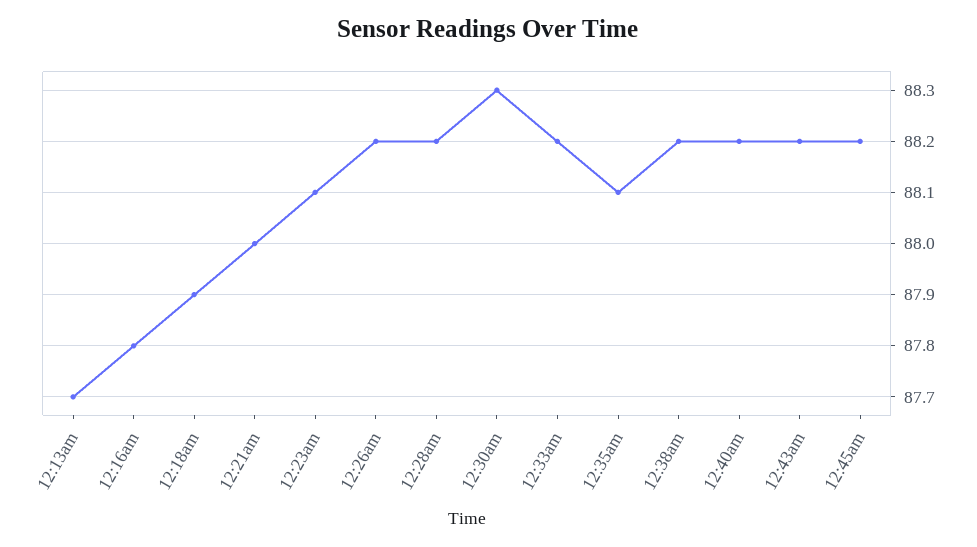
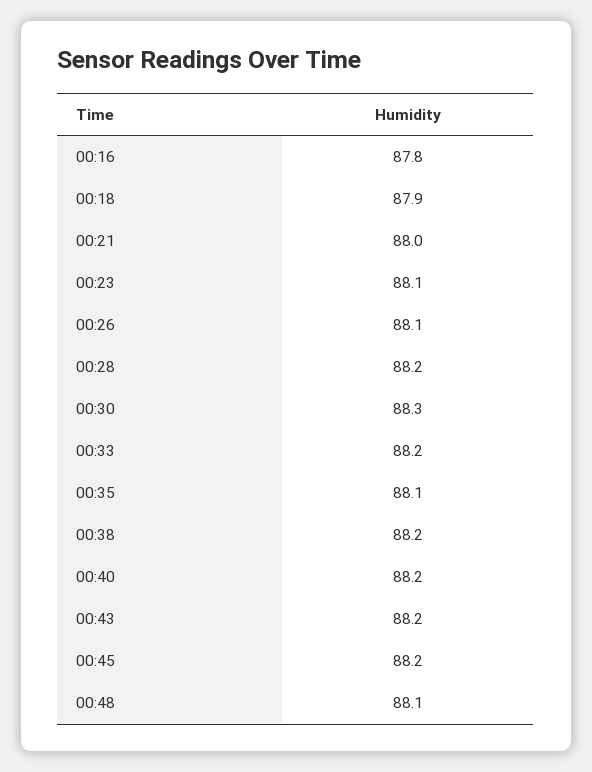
12:13am: 87.7 -> none
12:26am: 88.2 -> 88.1
00:48: none -> 88.1

